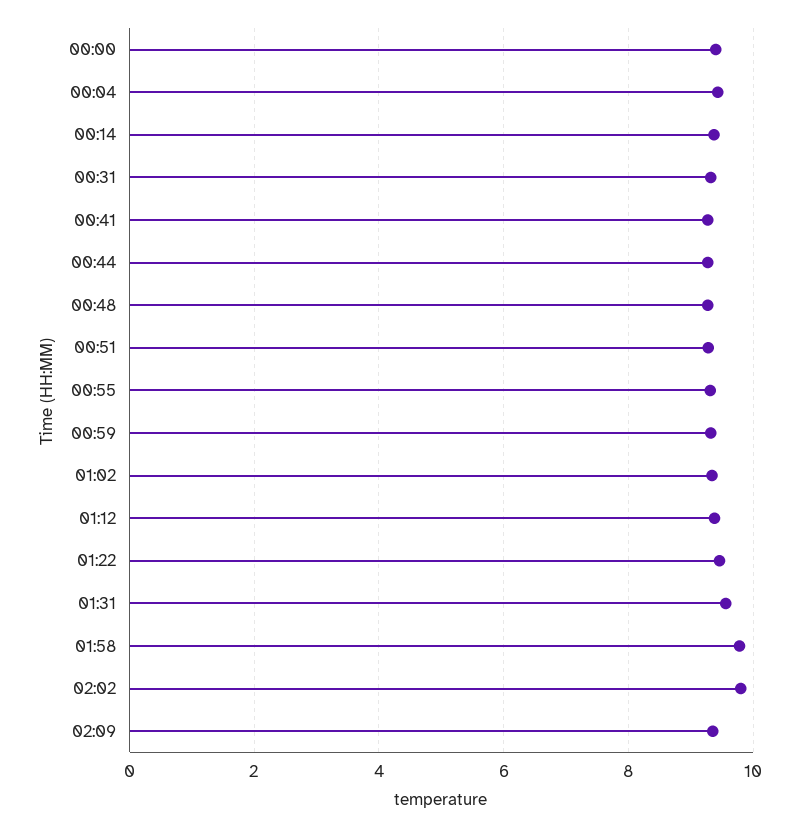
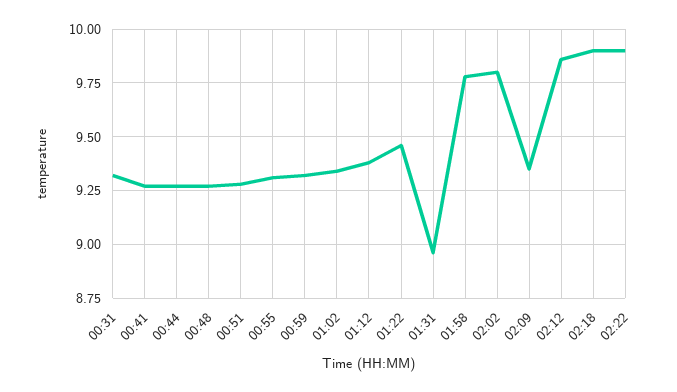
00:00: 9.4 -> none
00:04: 9.4 -> none
00:14: 9.4 -> none
01:31: 9.6 -> 8.95
02:12: none -> 9.85
02:18: none -> 9.9
02:22: none -> 9.9

